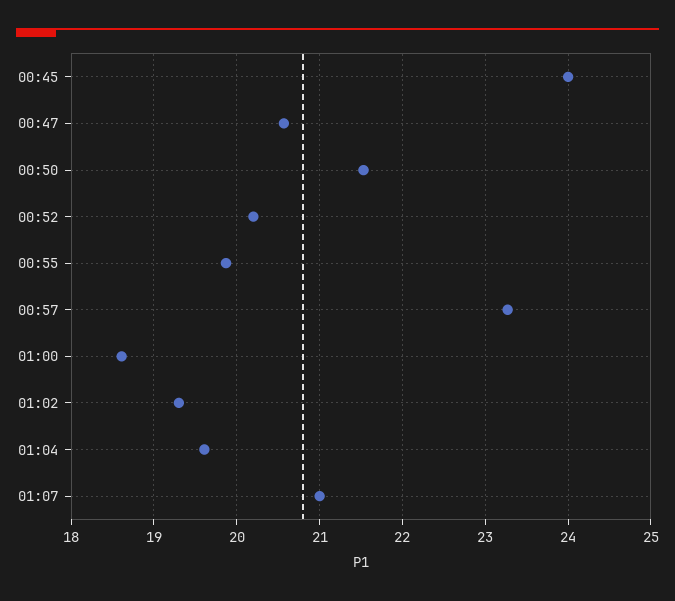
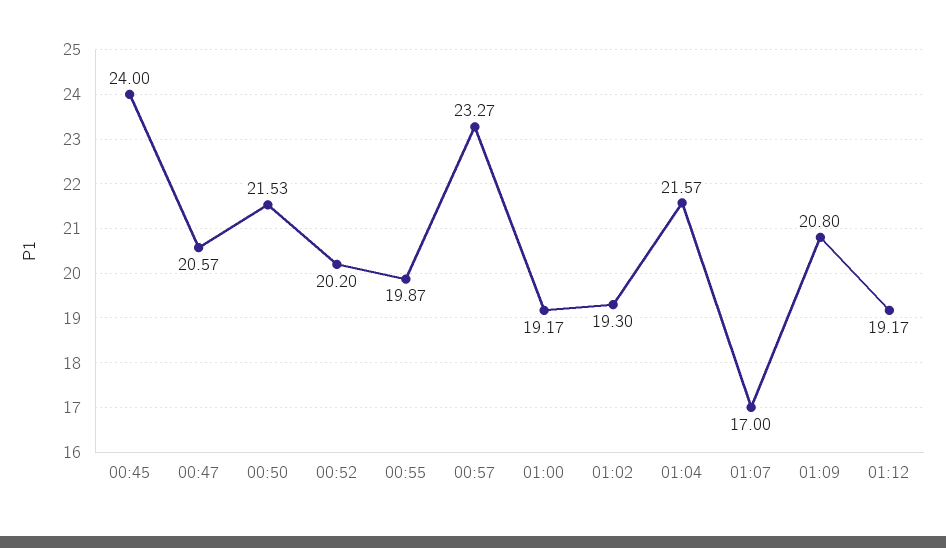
01:00: 18.6 -> 19.17
01:04: 19.6 -> 21.57
01:07: 21 -> 17
01:09: none -> 20.8
01:12: none -> 19.17

